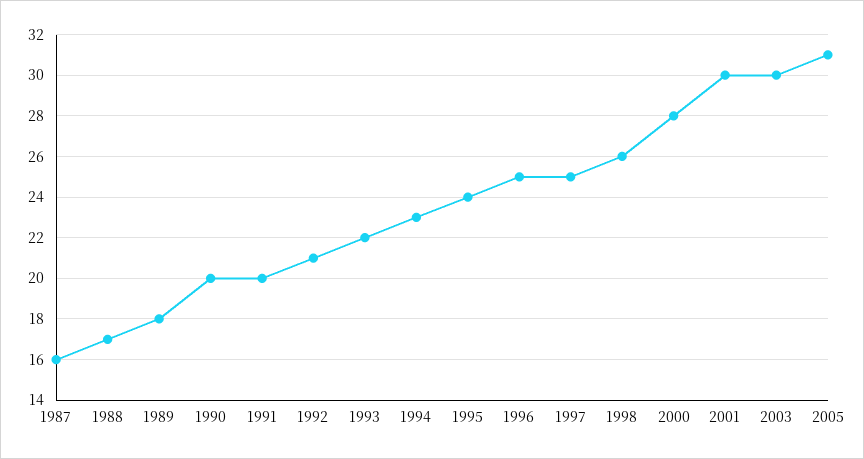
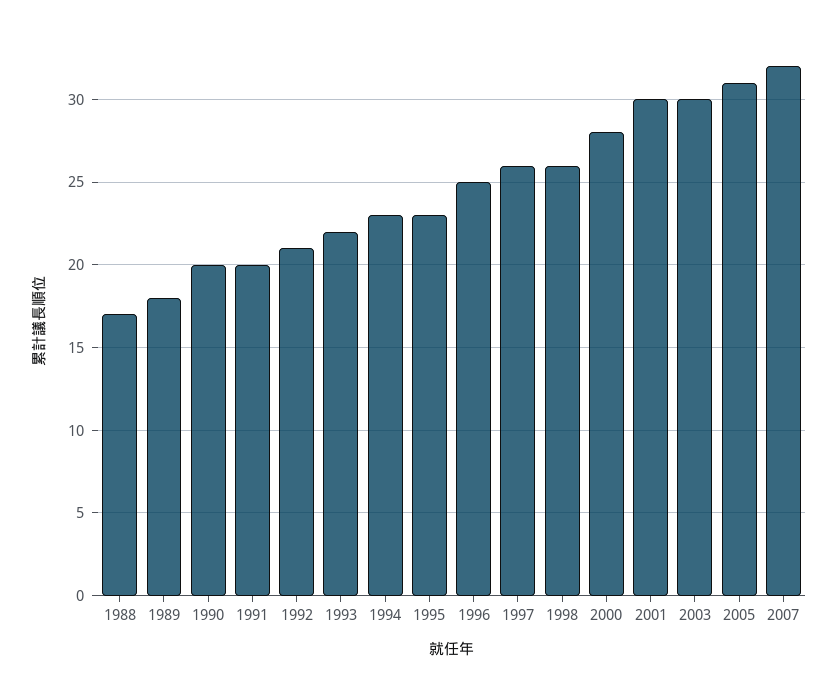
1987: 16 -> none
1995: 24 -> 23
1997: 25 -> 26
2007: none -> 32

